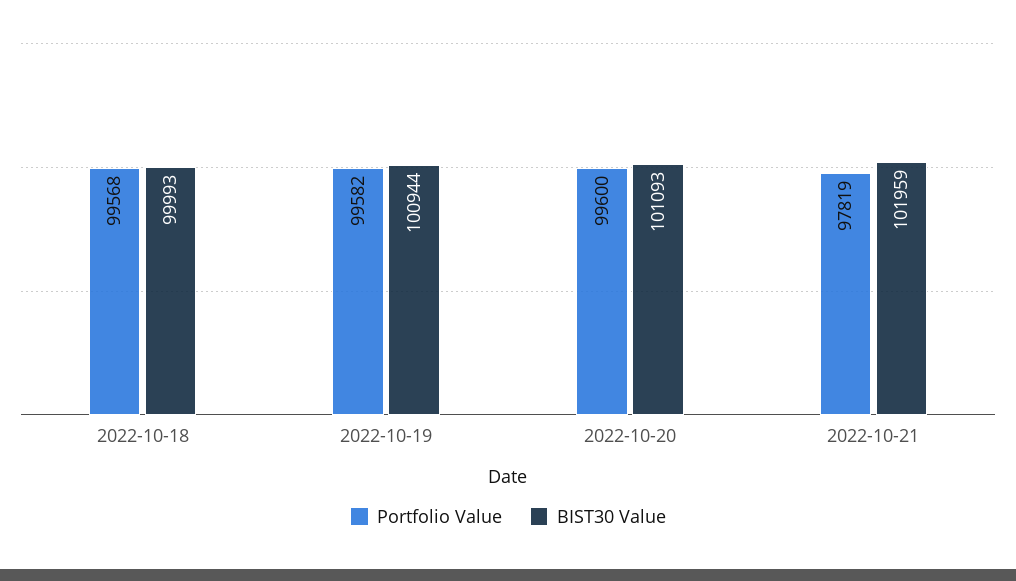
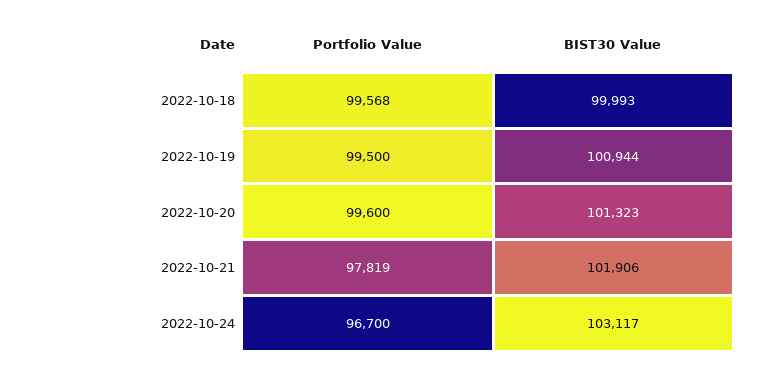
Portfolio Value, 2022-10-19: 99582 -> 99500
BIST30 Value, 2022-10-20: 101093 -> 101323
BIST30 Value, 2022-10-21: 101959 -> 101906
Portfolio Value, 2022-10-24: none -> 96700
BIST30 Value, 2022-10-24: none -> 103117

